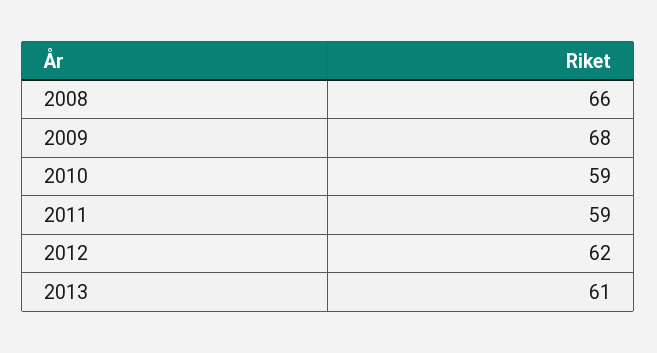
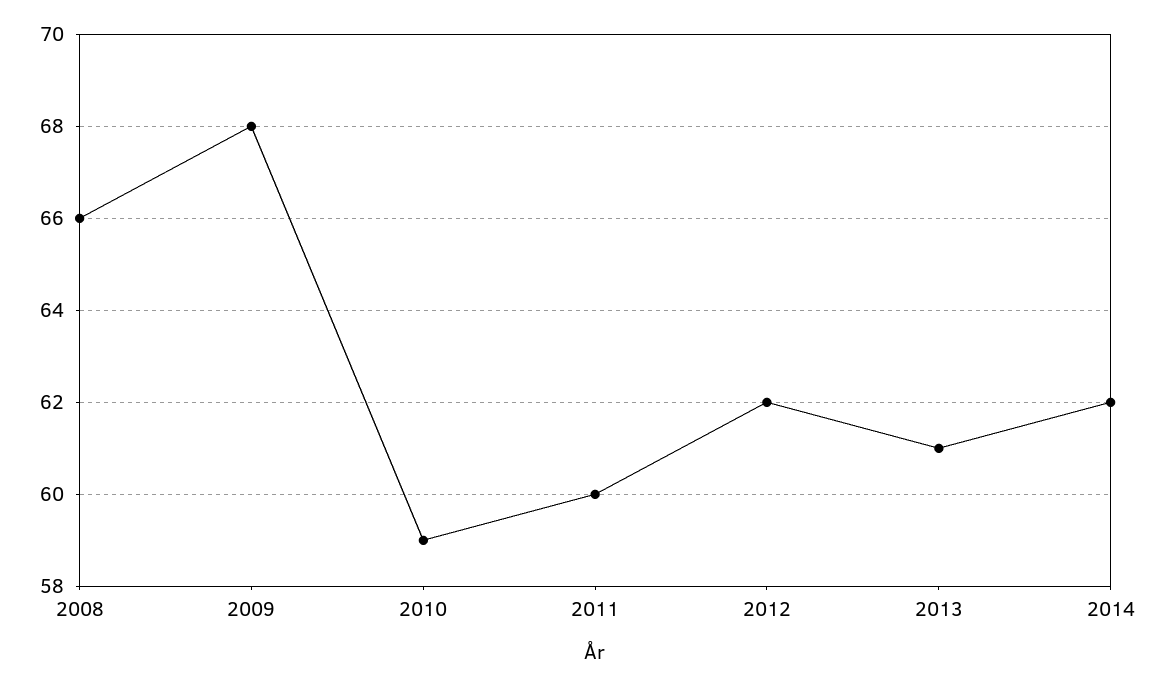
2011: 59 -> 60
2014: none -> 62

